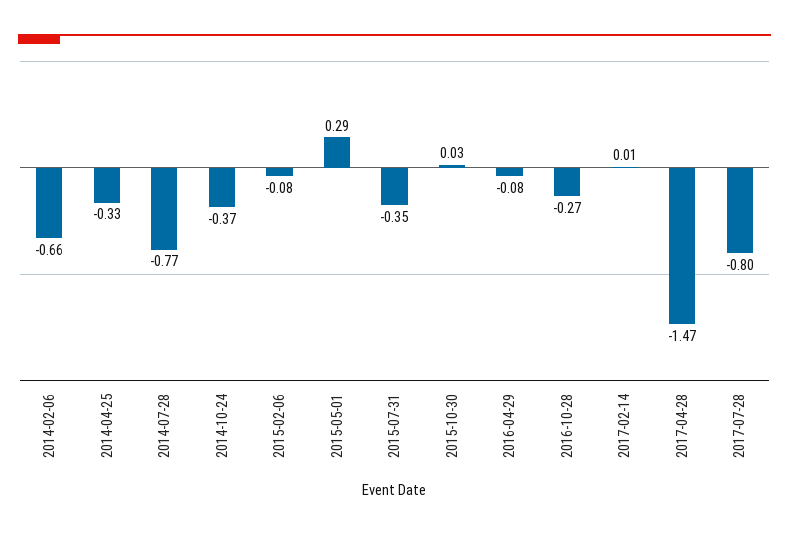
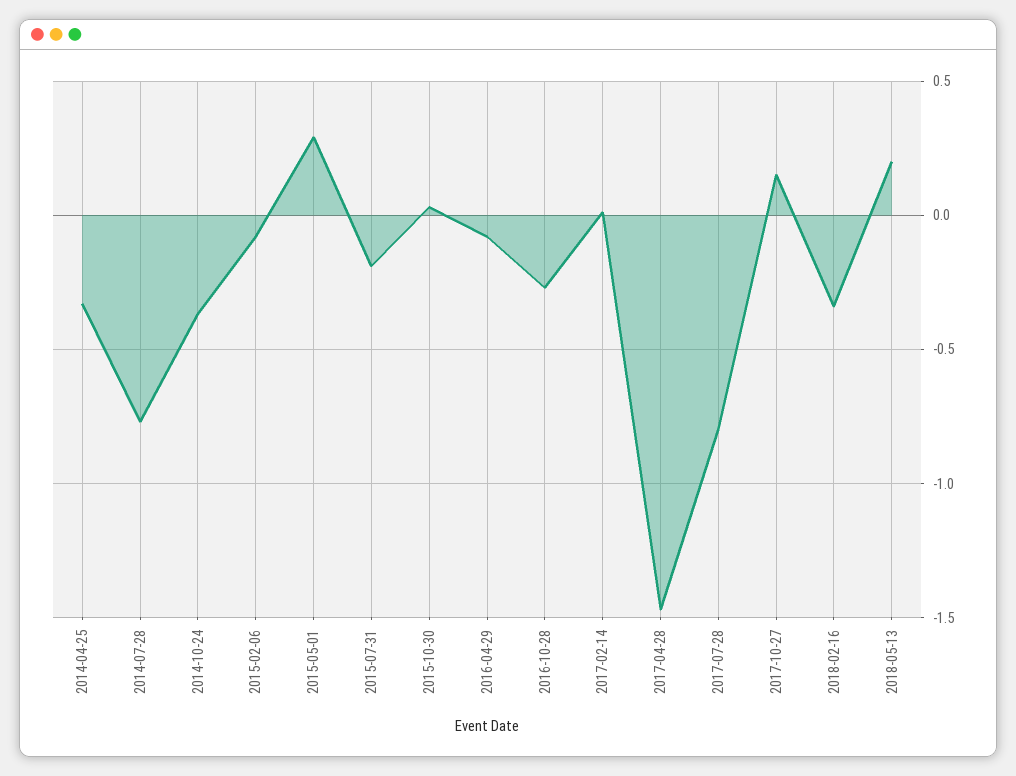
2014-02-06: -0.66 -> none
2015-07-31: -0.35 -> -0.2
2017-10-27: none -> 0.15
2018-02-16: none -> -0.35
2018-05-13: none -> 0.2

